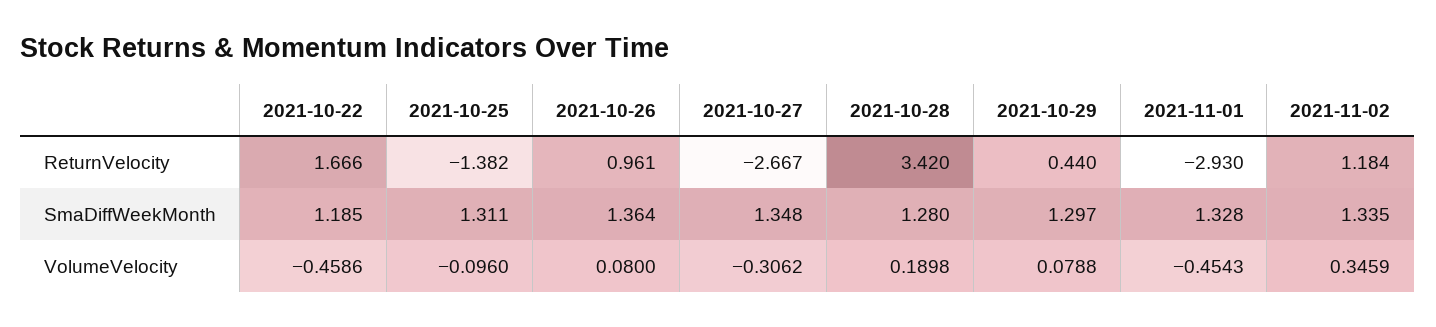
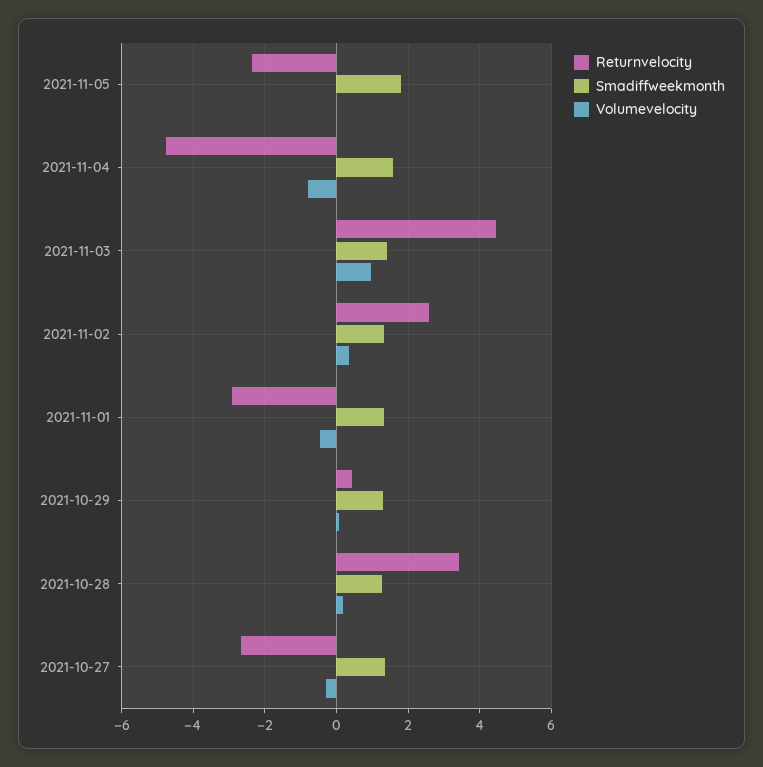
ReturnVelocity, 2021-10-22: 1.666 -> none
ReturnVelocity, 2021-10-25: -1.382 -> none
ReturnVelocity, 2021-10-26: 0.961 -> none
ReturnVelocity, 2021-11-02: 1.184 -> 2.6
SmaDiffWeekMonth, 2021-10-22: 1.185 -> none
SmaDiffWeekMonth, 2021-10-25: 1.311 -> none
SmaDiffWeekMonth, 2021-10-26: 1.364 -> none
VolumeVelocity, 2021-10-22: -0.4586 -> none
VolumeVelocity, 2021-10-25: -0.096 -> none
VolumeVelocity, 2021-10-26: 0.08 -> none
ReturnVelocity, 2021-11-05: none -> -2.4
SmaDiffWeekMonth, 2021-11-05: none -> 1.8
VolumeVelocity, 2021-11-05: none -> 0
ReturnVelocity, 2021-11-04: none -> -4.8
SmaDiffWeekMonth, 2021-11-04: none -> 1.6
VolumeVelocity, 2021-11-04: none -> -0.8
ReturnVelocity, 2021-11-03: none -> 4.4
SmaDiffWeekMonth, 2021-11-03: none -> 1.4
VolumeVelocity, 2021-11-03: none -> 1

